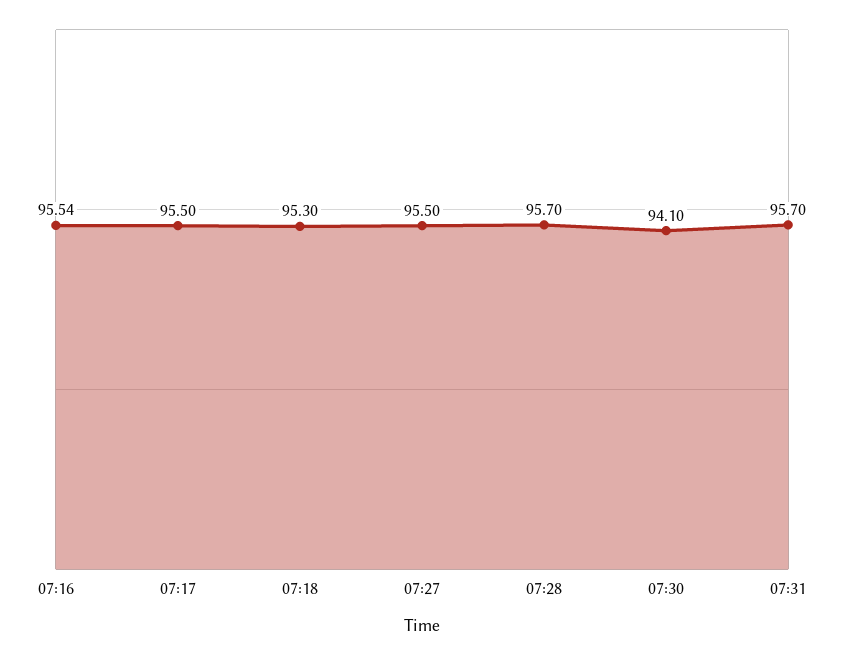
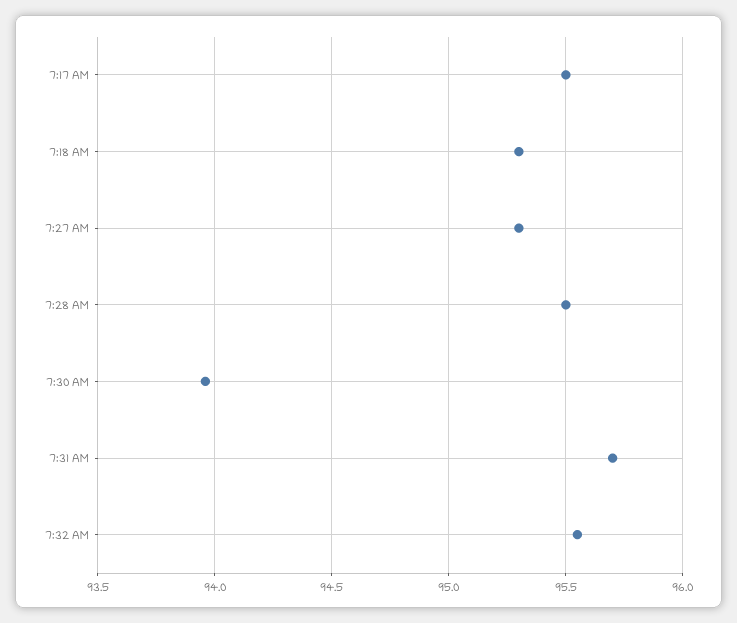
07:16: 95.54 -> none
07:27: 95.5 -> 95.3
07:28: 95.7 -> 95.5
07:30: 94.1 -> 93.95
7:32 AM: none -> 95.55

